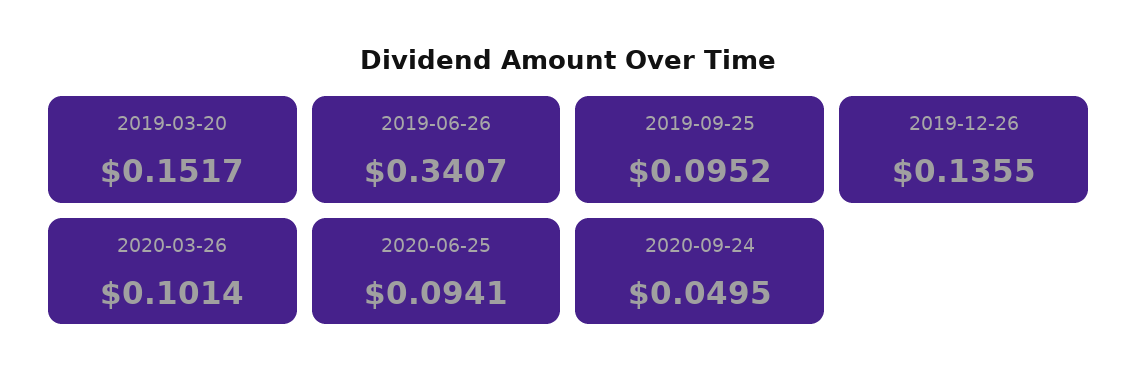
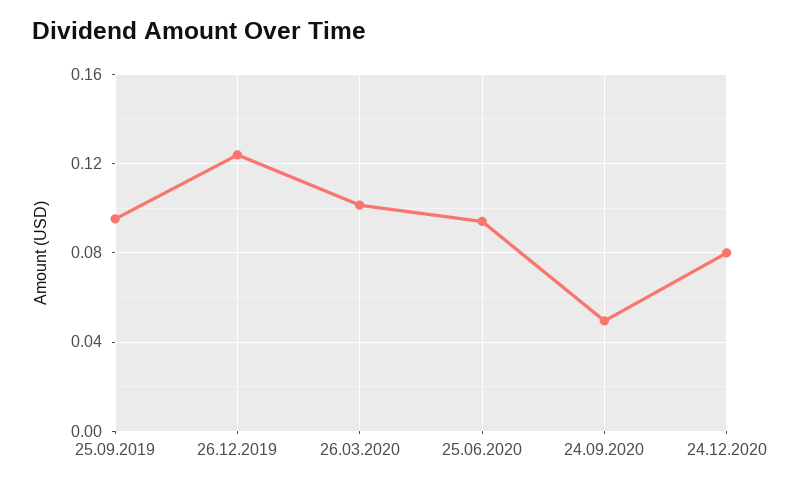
2019-03-20: 0.1517 -> none
2019-06-26: 0.3407 -> none
2019-12-26: 0.1355 -> 0.125
24.12.2020: none -> 0.08

